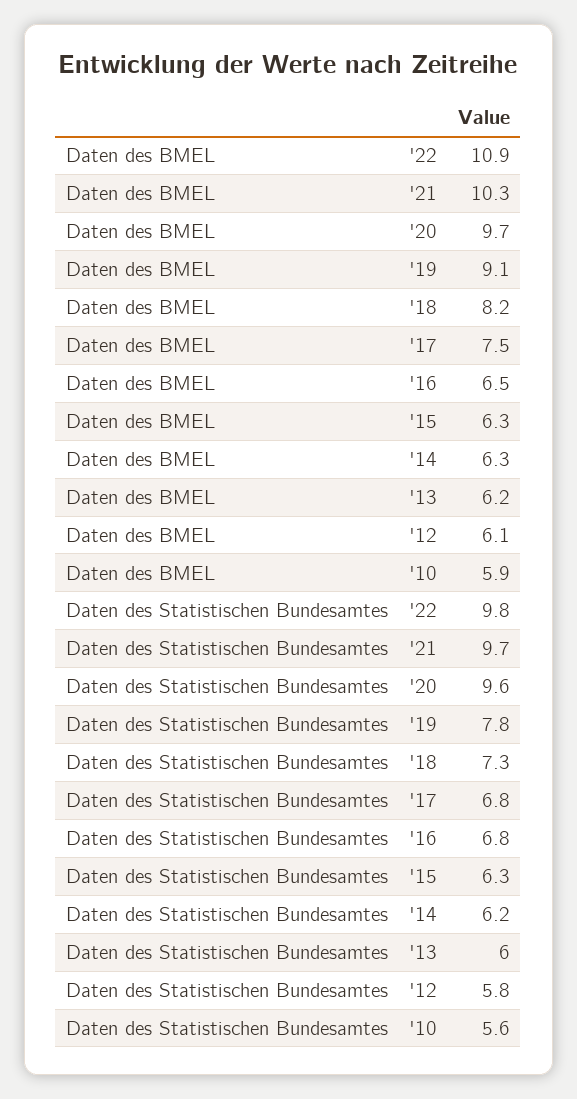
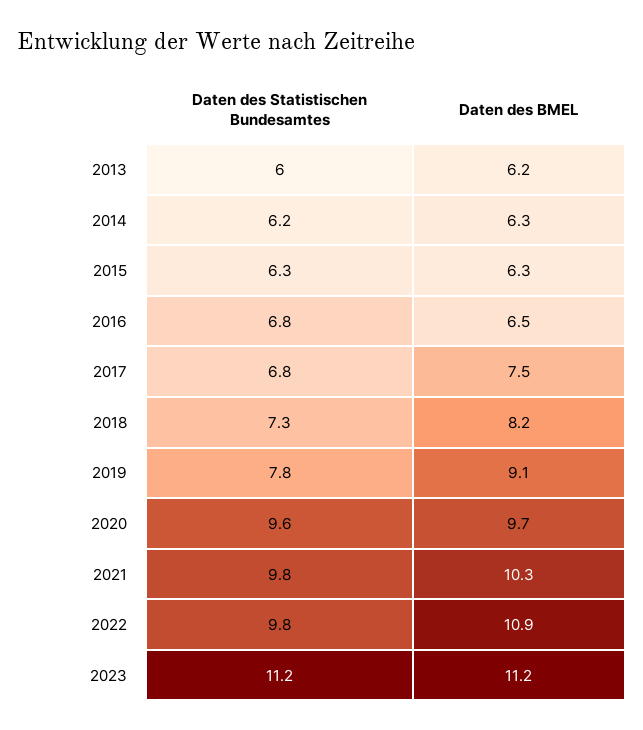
Daten des BMEL, '12: 6.1 -> none
Daten des BMEL, '10: 5.9 -> none
Daten des Statistischen Bundesamtes, '21: 9.7 -> 9.8
Daten des Statistischen Bundesamtes, '12: 5.8 -> none
Daten des Statistischen Bundesamtes, '10: 5.6 -> none
Daten des Statistischen Bundesamtes, 2023: none -> 11.2
Daten des BMEL, 2023: none -> 11.2

